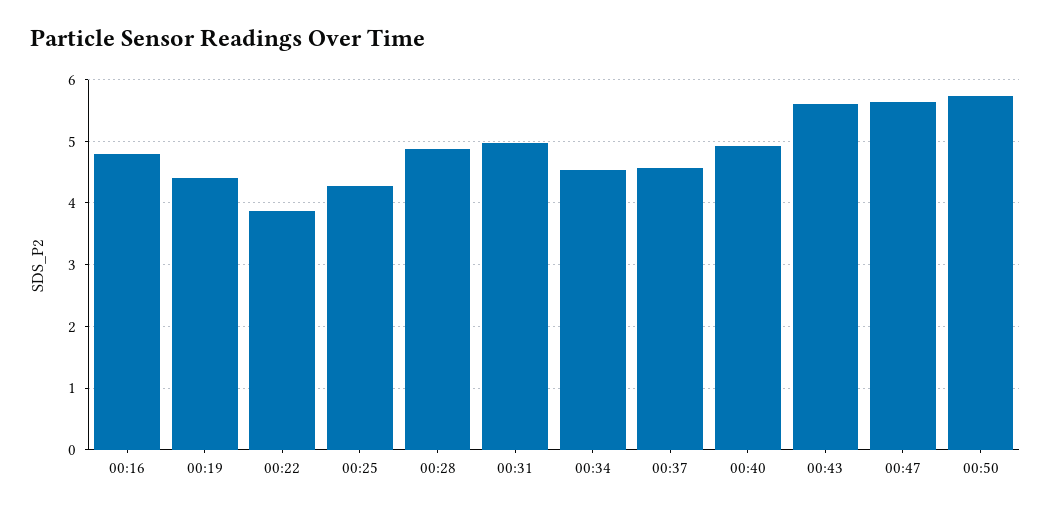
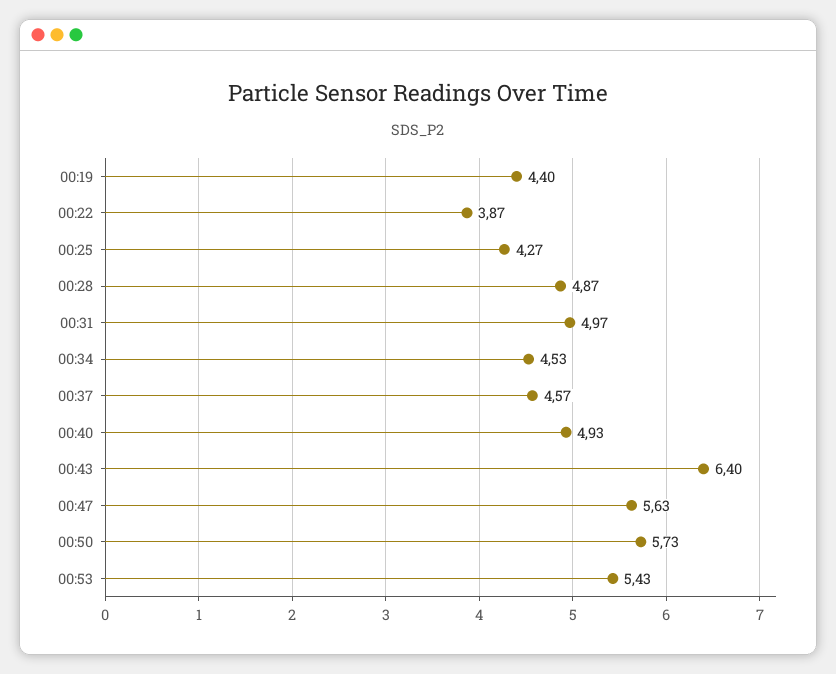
00:16: 4.8 -> none
00:43: 5.6 -> 6.4
00:53: none -> 5.43

